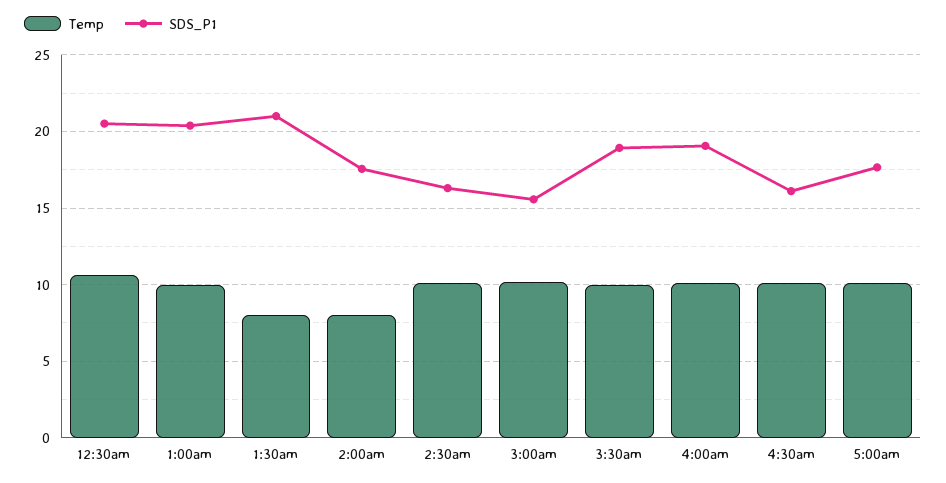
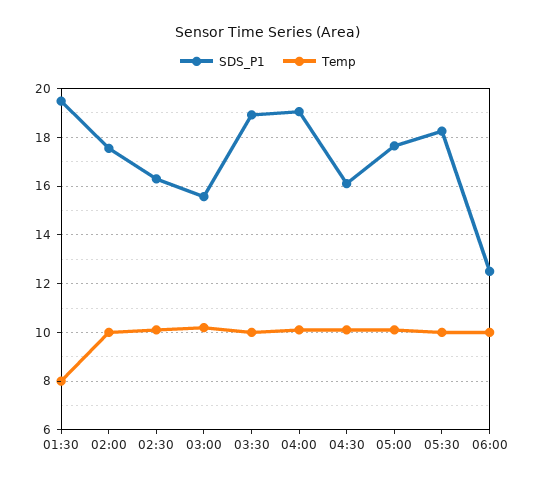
Temp, 12:30am: 10.5 -> none
SDS_P1, 12:30am: 20.5 -> none
Temp, 1:00am: 10 -> none
SDS_P1, 1:00am: 20.5 -> none
SDS_P1, 1:30am: 21 -> 19.5
Temp, 2:00am: 8 -> 10
SDS_P1, 05:30: none -> 18.25
Temp, 05:30: none -> 10
SDS_P1, 06:00: none -> 12.5
Temp, 06:00: none -> 10

